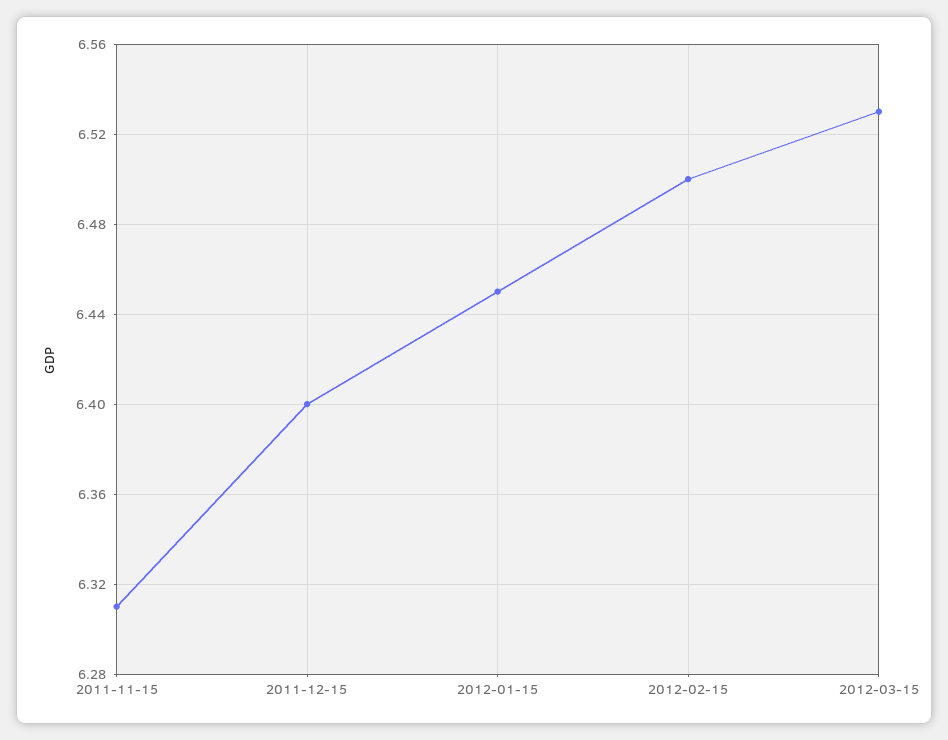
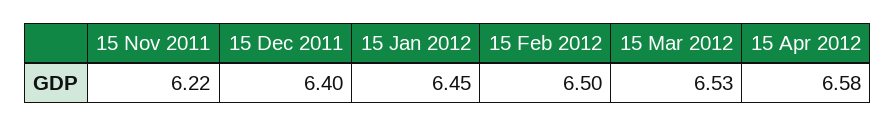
2011-11-15: 6.31 -> 6.22
15 Apr 2012: none -> 6.58

